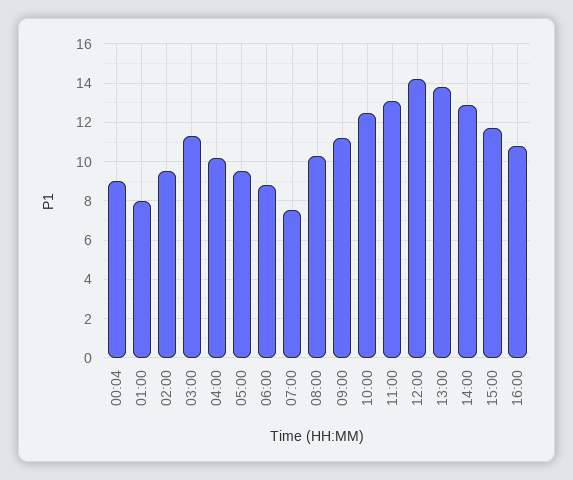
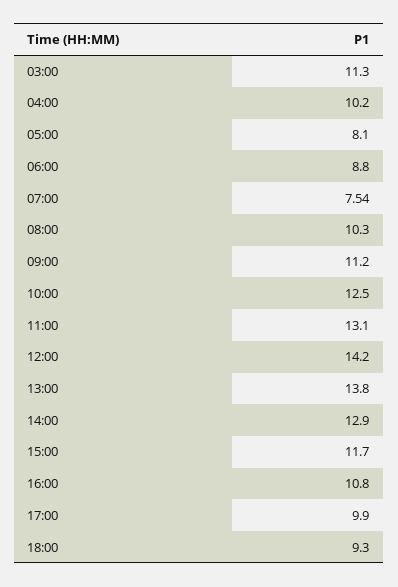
00:04: 9 -> none
01:00: 8 -> none
02:00: 9.5 -> none
05:00: 9.5 -> 8.1
17:00: none -> 9.9
18:00: none -> 9.3

